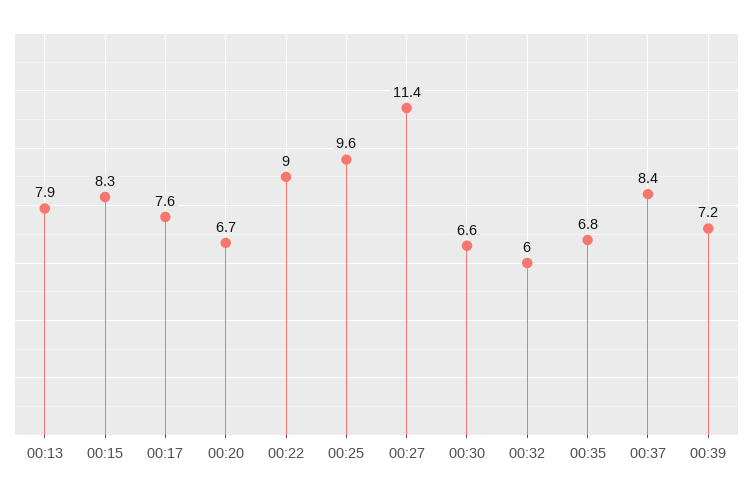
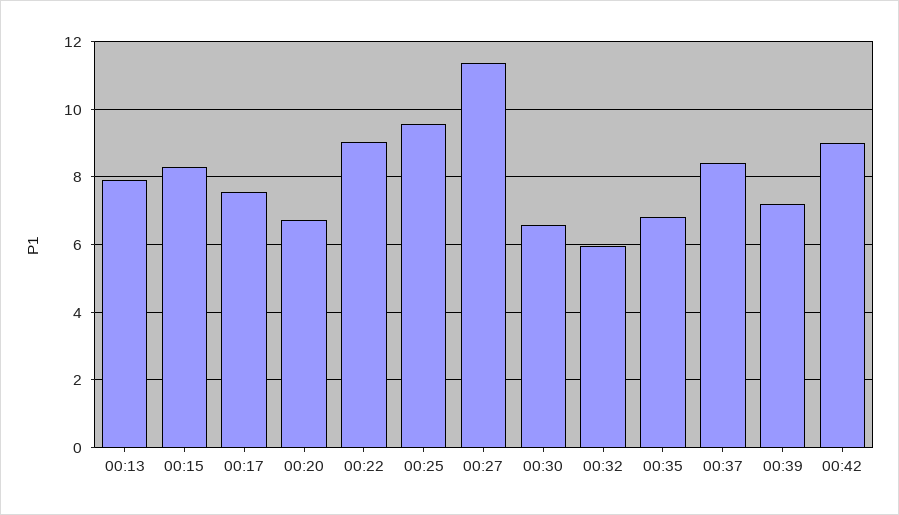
00:42: none -> 9

